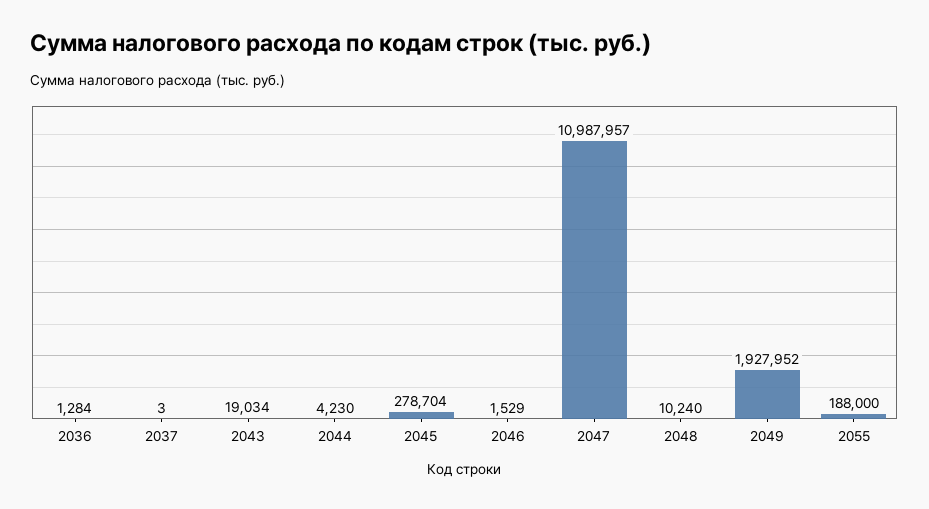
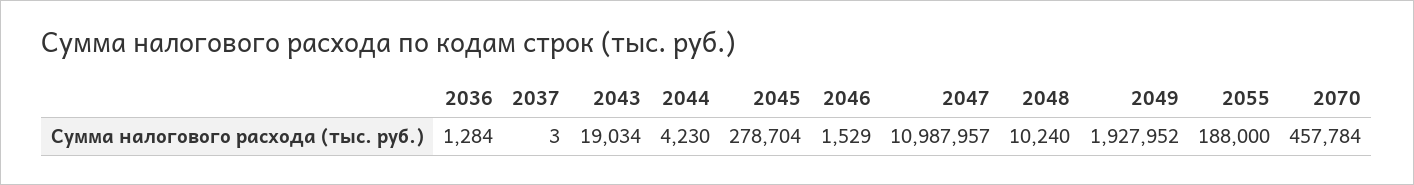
2070: none -> 457784

